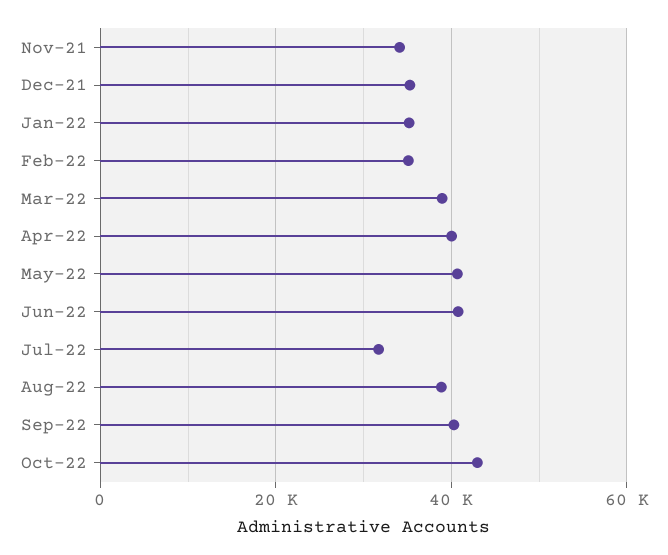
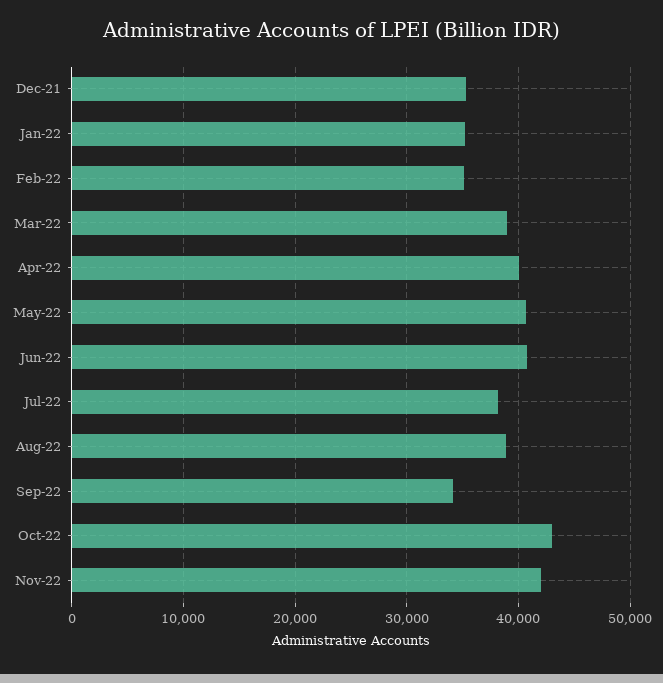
Nov-21: 34000 -> none
Jul-22: 32000 -> 38000
Sep-22: 40000 -> 34000
Nov-22: none -> 42000

